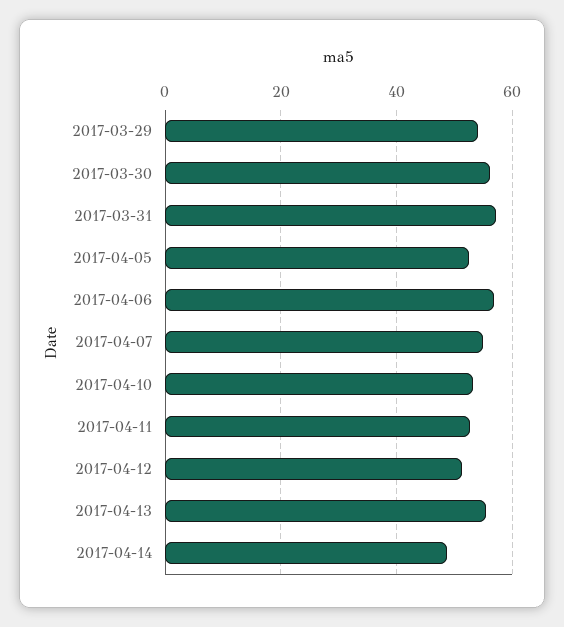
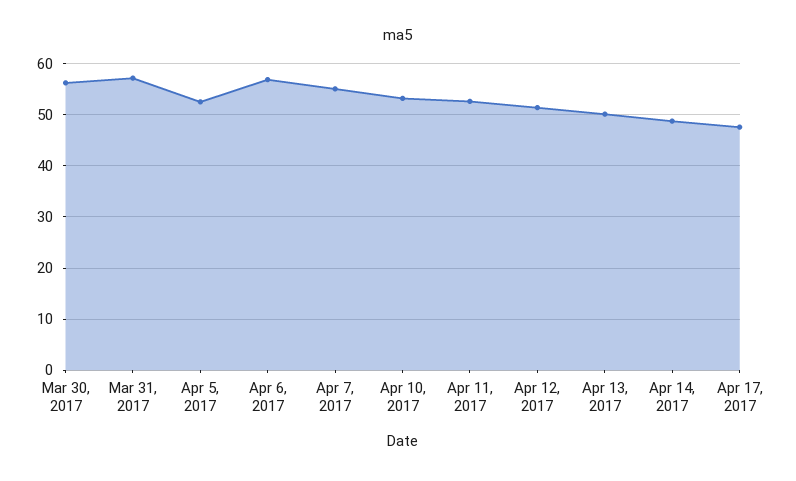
2017-03-29: 54 -> none
2017-04-13: 56 -> 50
Apr 17, 2017: none -> 48

